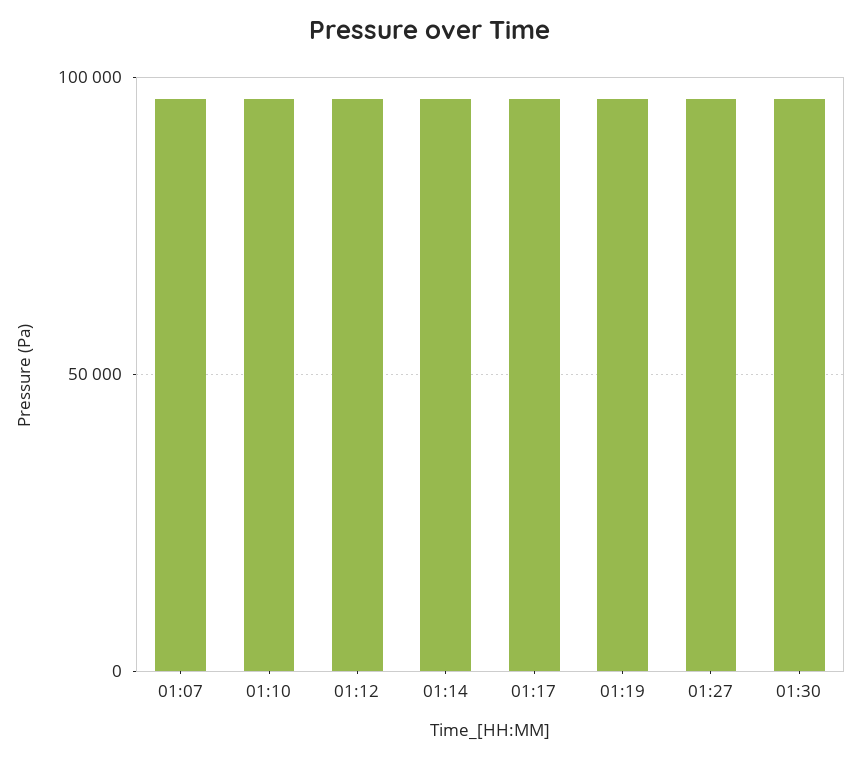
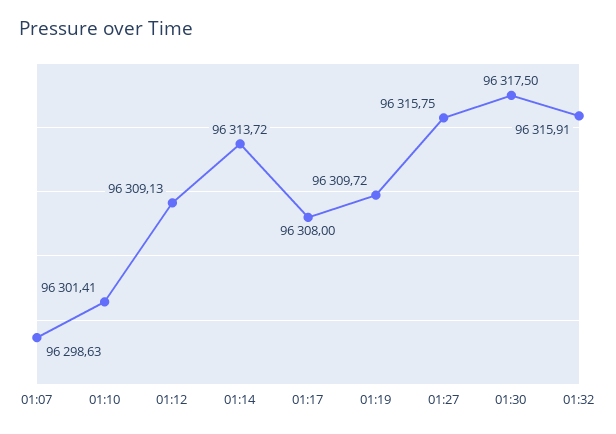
01:32: none -> 96315.91

